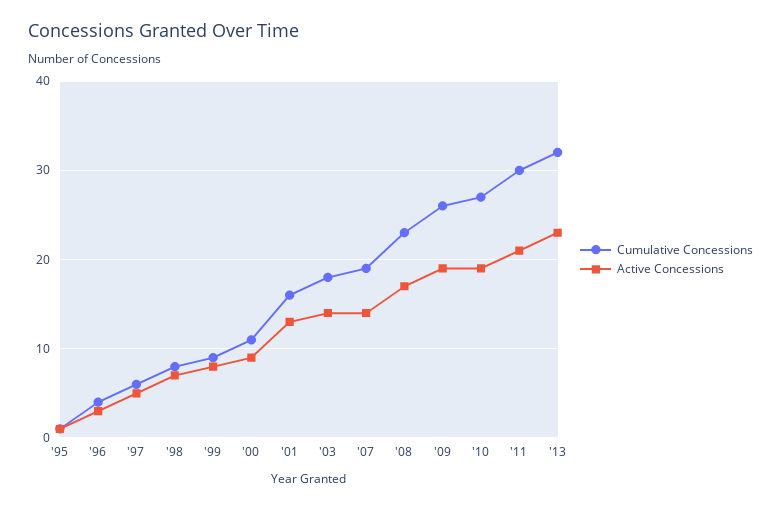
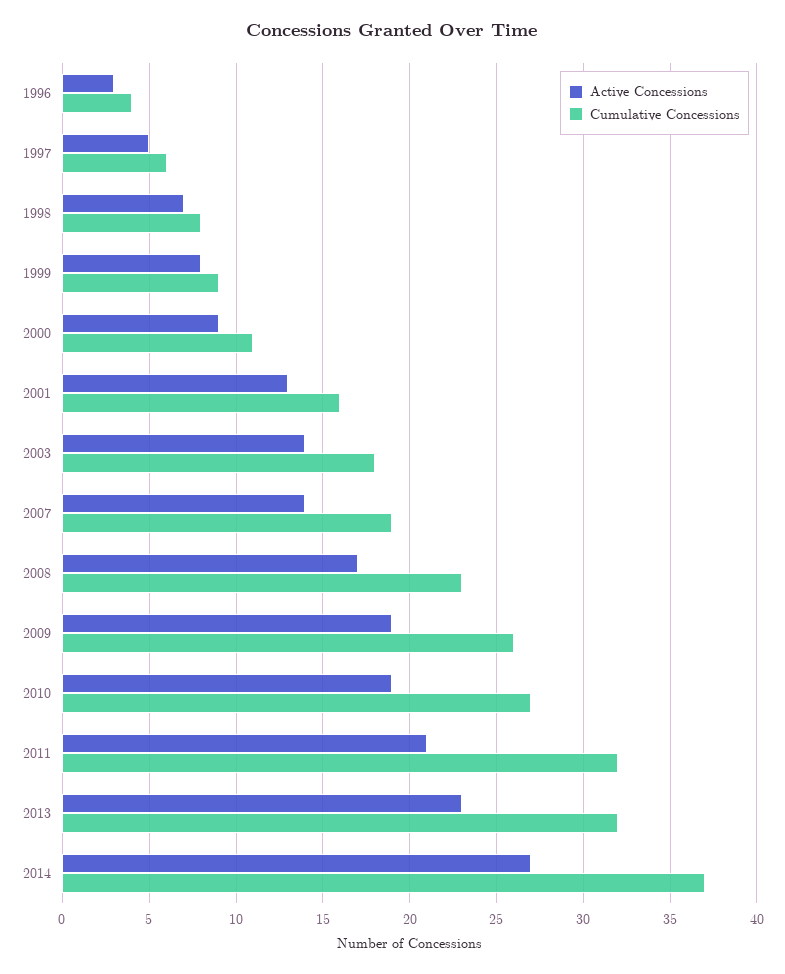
Cumulative Concessions, '95: 1 -> none
Active Concessions, '95: 1 -> none
Cumulative Concessions, '11: 30 -> 32
Active Concessions, 2014: none -> 27
Cumulative Concessions, 2014: none -> 37

